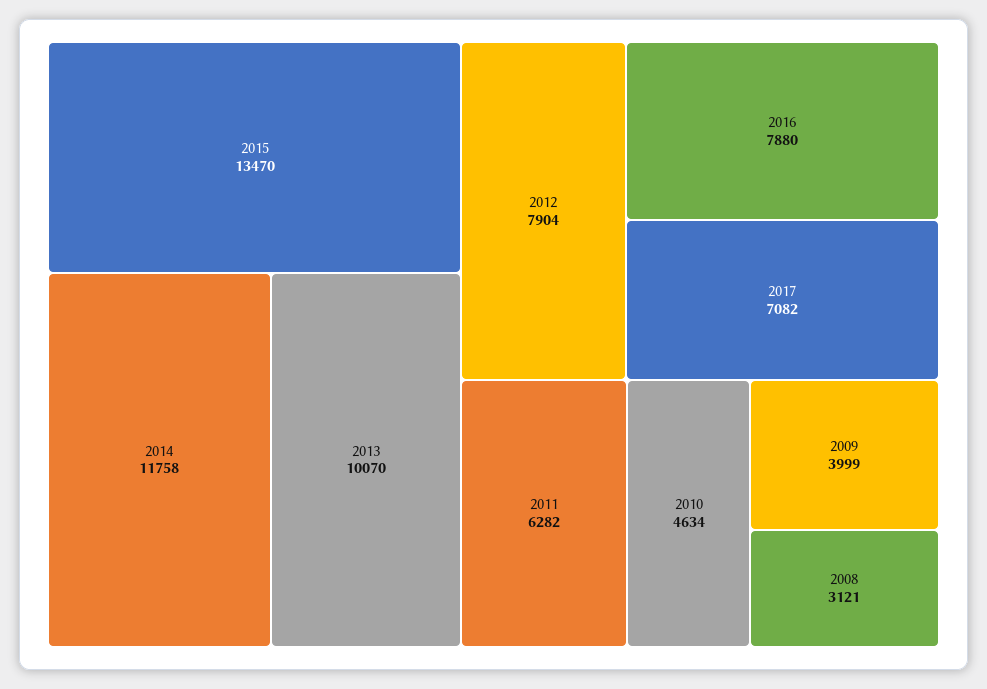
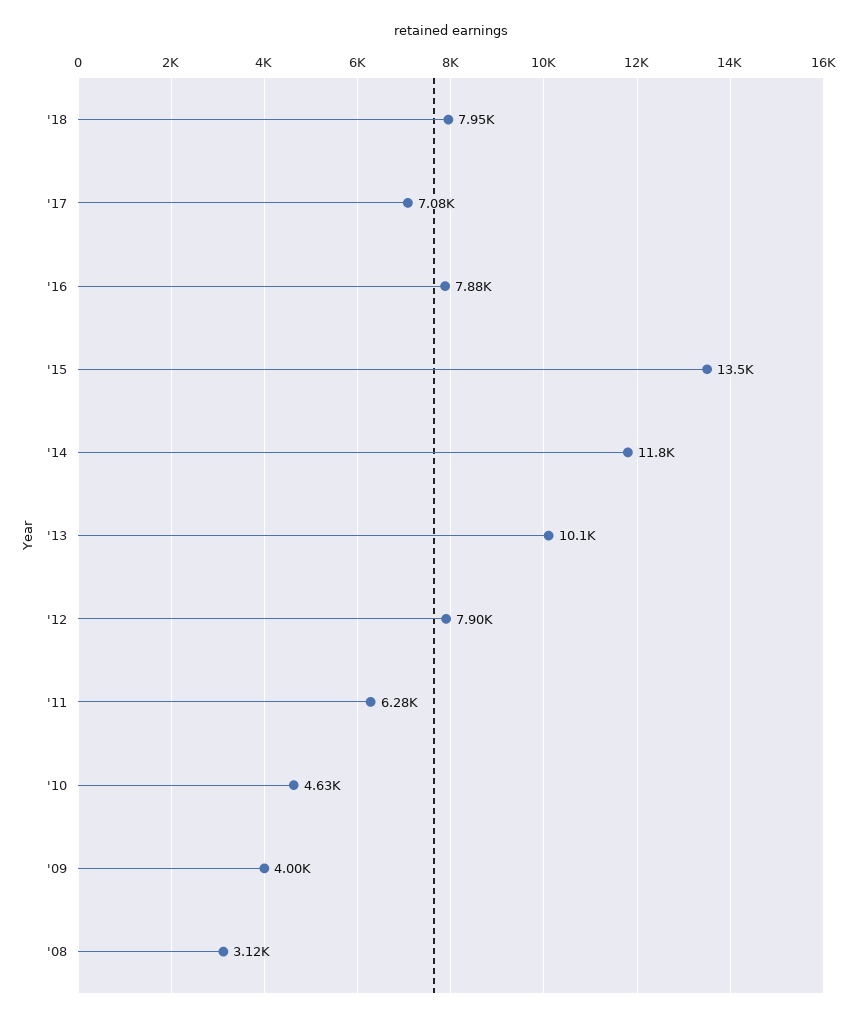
'18: none -> 7950

